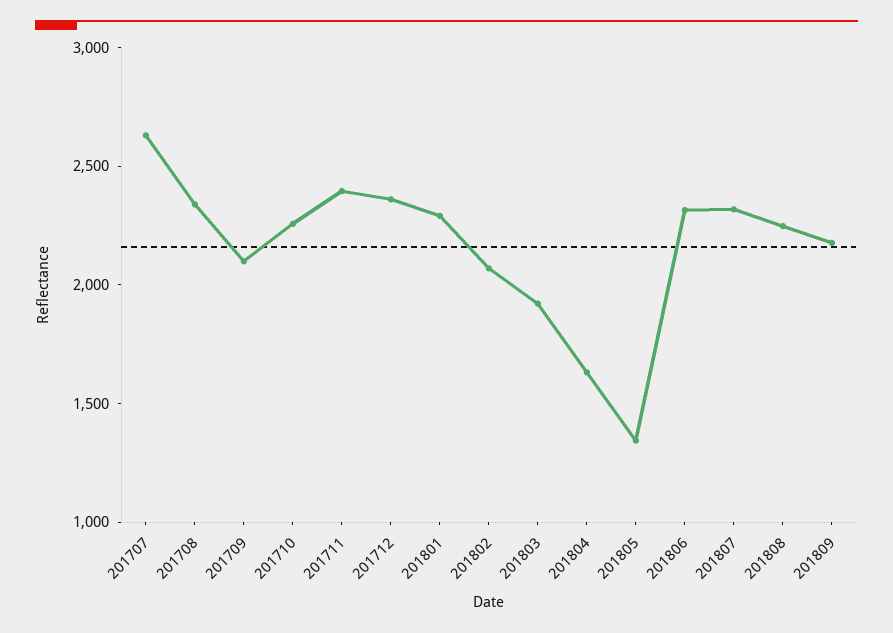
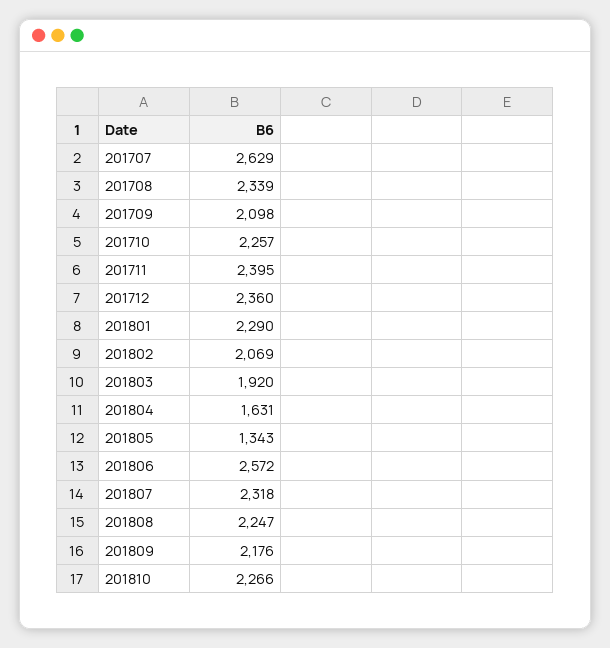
201806: 2300 -> 2572
201810: none -> 2266

